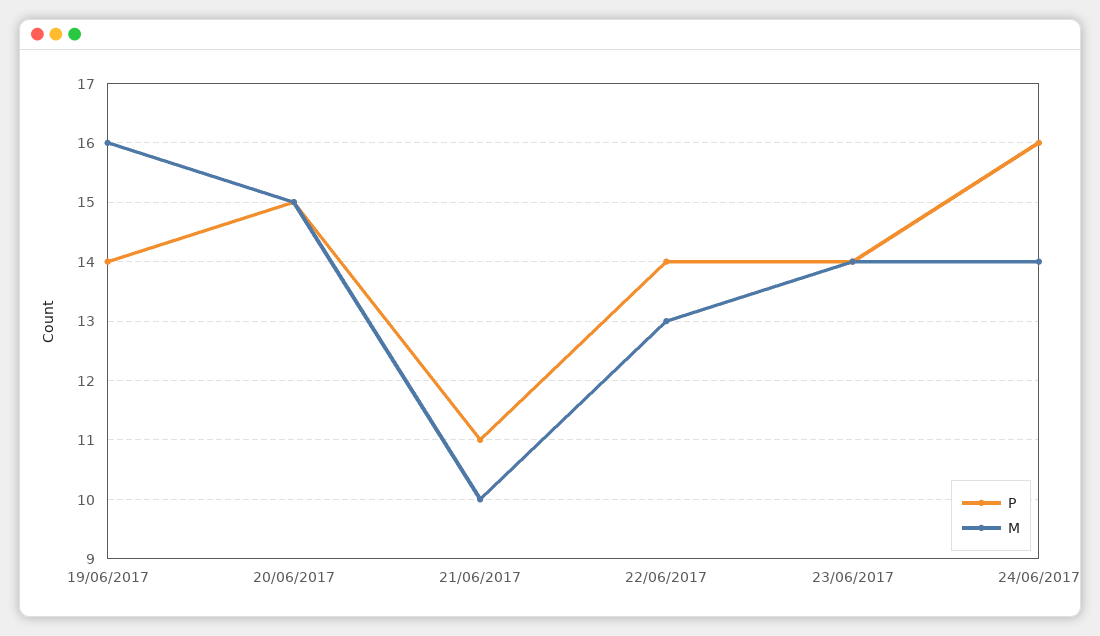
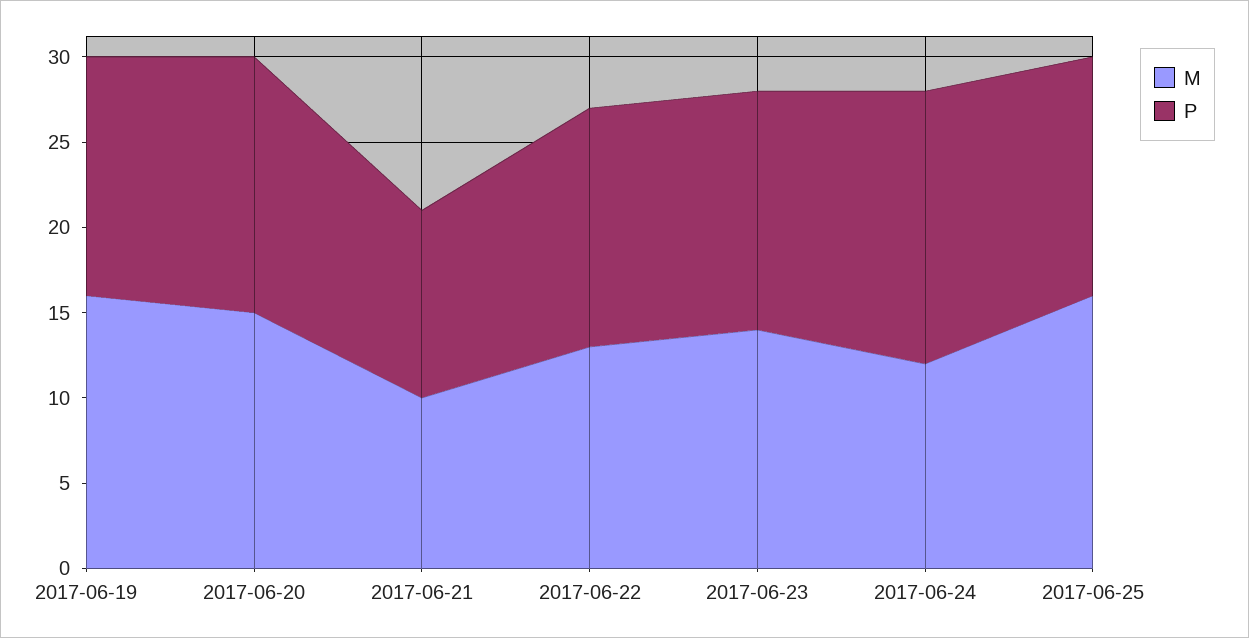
M, 24/06/2017: 14 -> 12
M, 2017-06-25: none -> 16
P, 2017-06-25: none -> 14

